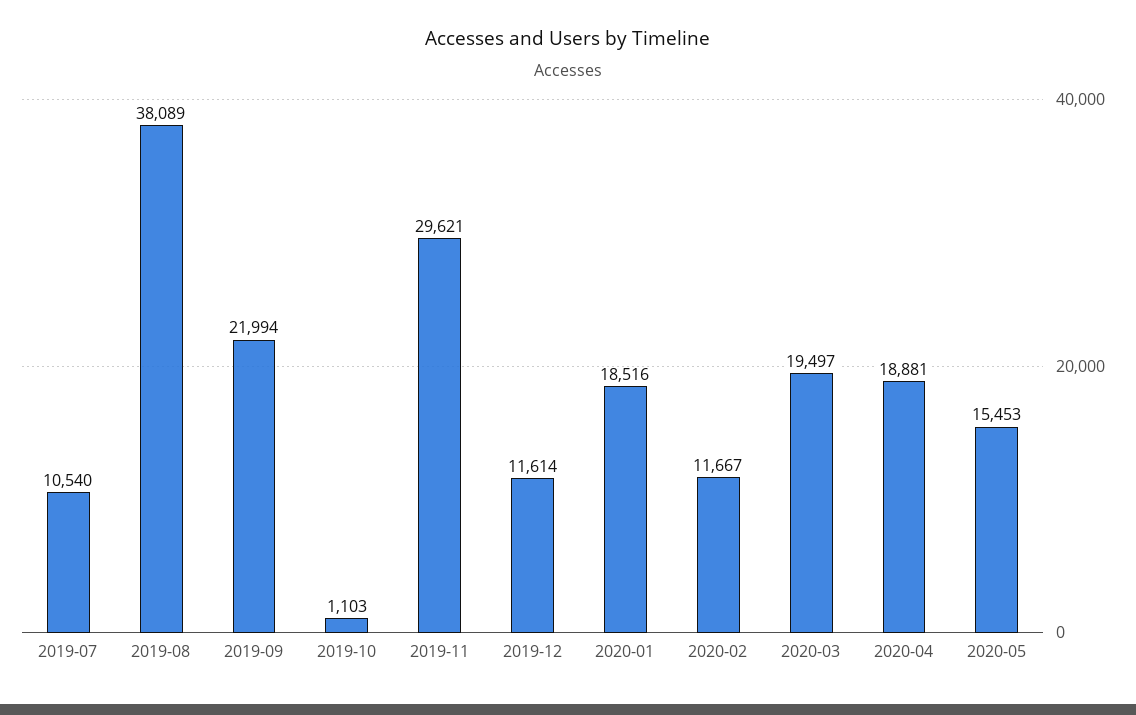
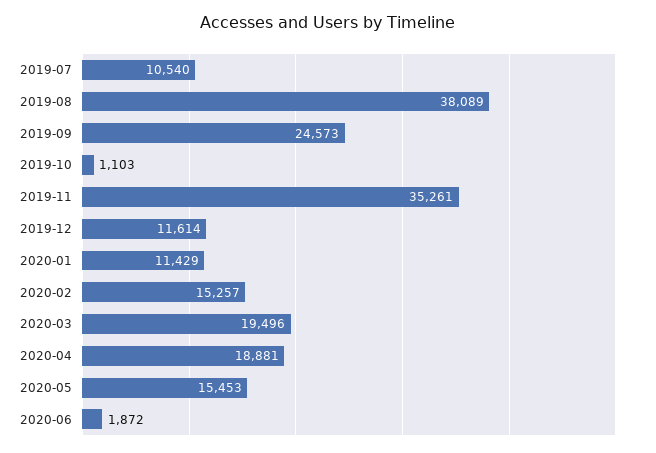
2019-09: 21994 -> 24573
2019-11: 29621 -> 35261
2020-01: 18516 -> 11429
2020-02: 11667 -> 15257
2020-03: 19497 -> 19496
2020-06: none -> 1872

